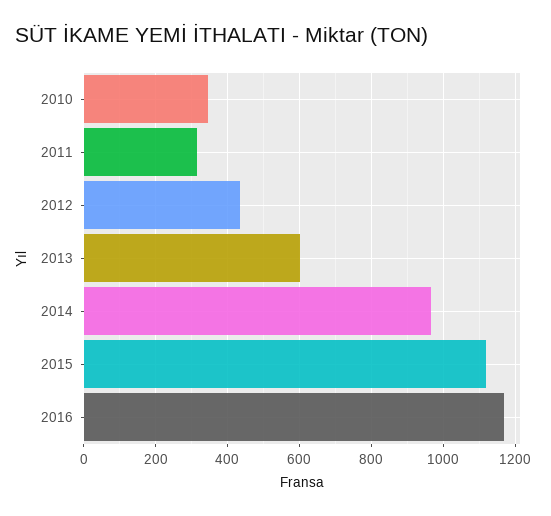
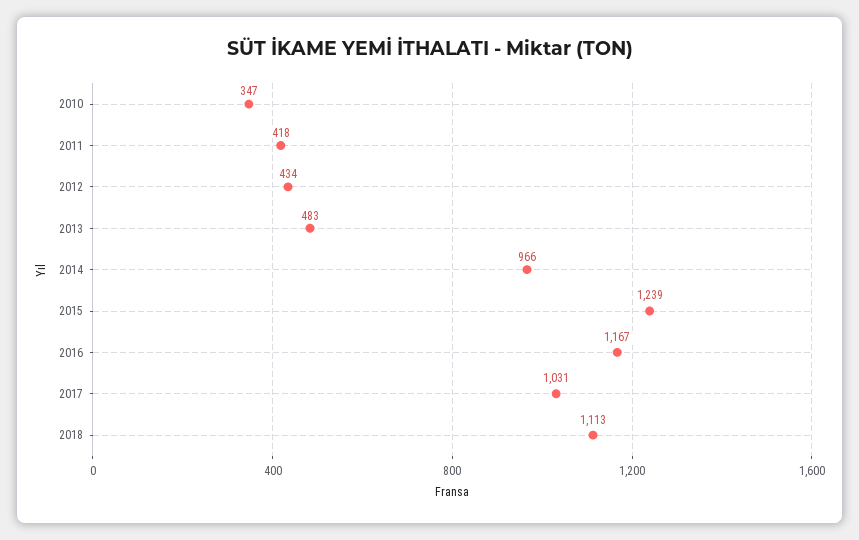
2011: 320 -> 418
2013: 600 -> 483
2015: 1120 -> 1239
2017: none -> 1031
2018: none -> 1113

